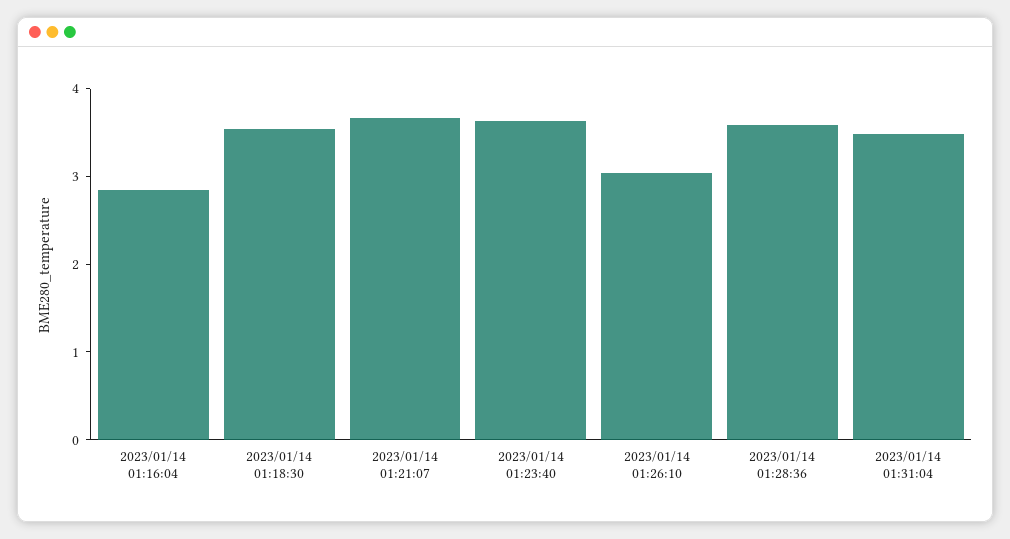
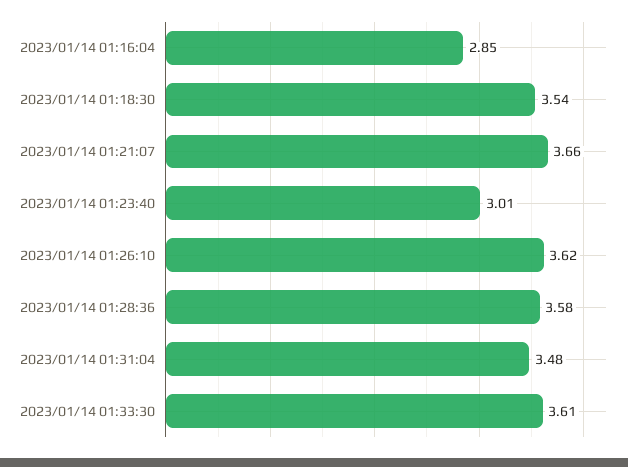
2023/01/14 01:23:40: 3.6 -> 3.01
2023/01/14 01:26:10: 3 -> 3.62
2023/01/14 01:33:30: none -> 3.61

